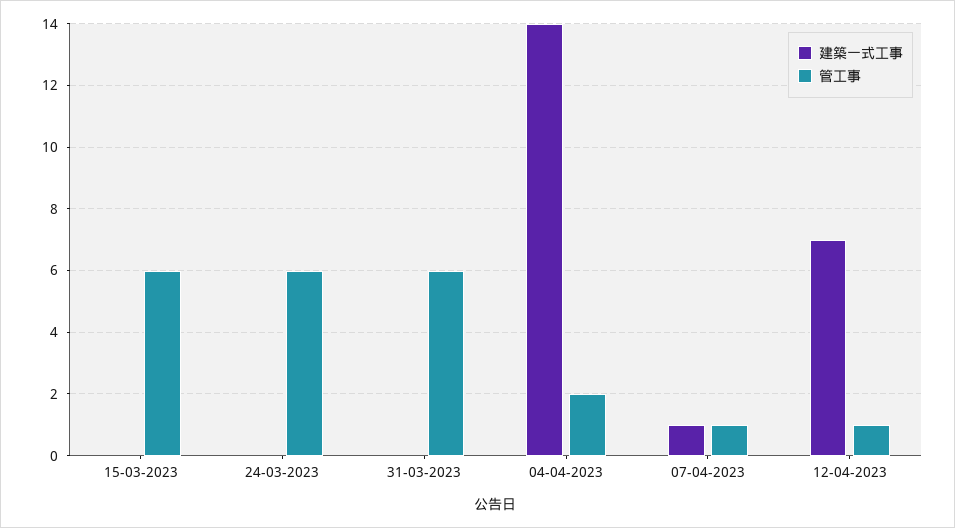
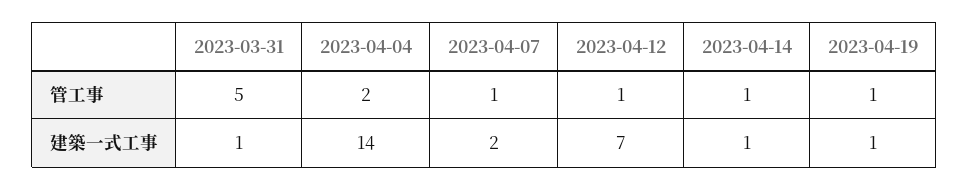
建築一式工事, 15-03-2023: 0 -> none
管工事, 15-03-2023: 6 -> none
建築一式工事, 24-03-2023: 0 -> none
管工事, 24-03-2023: 6 -> none
建築一式工事, 31-03-2023: 0 -> 1
管工事, 31-03-2023: 6 -> 5
建築一式工事, 07-04-2023: 1 -> 2
管工事, 2023-04-14: none -> 1
管工事, 2023-04-19: none -> 1
建築一式工事, 2023-04-14: none -> 1
建築一式工事, 2023-04-19: none -> 1

